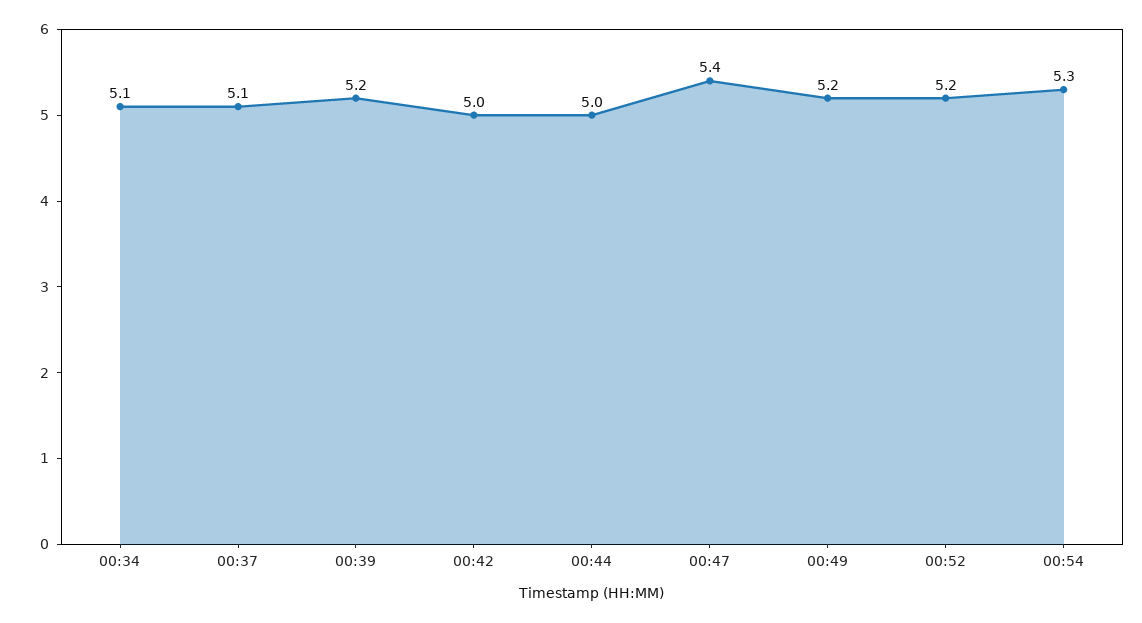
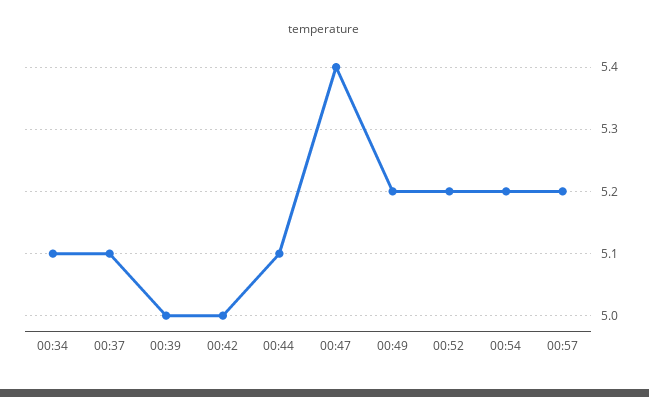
00:39: 5.2 -> 5
00:44: 5 -> 5.1
00:54: 5.3 -> 5.2
00:57: none -> 5.2

